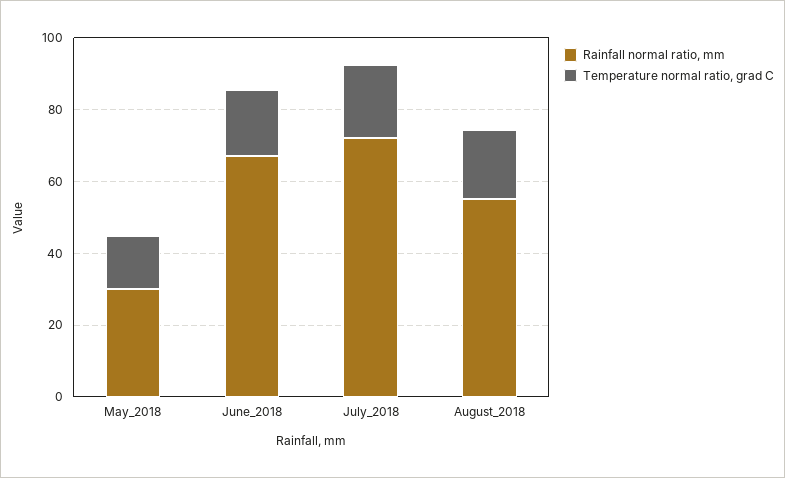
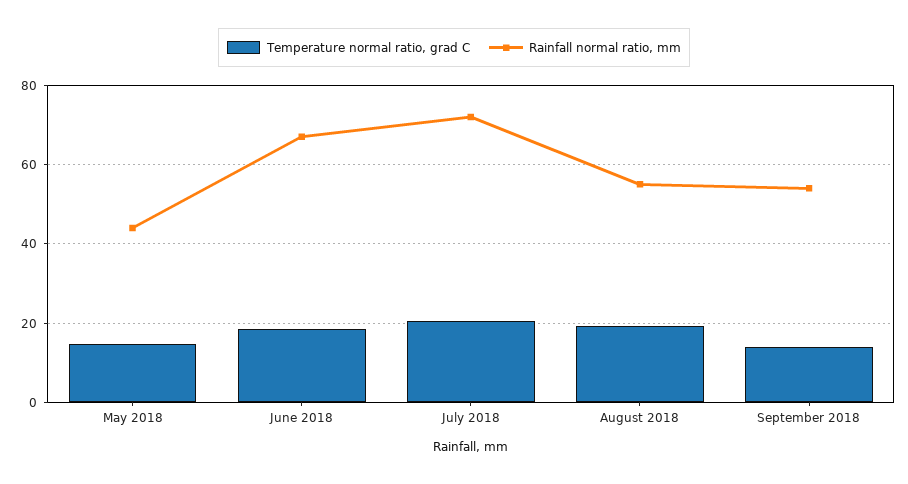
Rainfall normal ratio, mm, May_2018: 30 -> 44
Temperature normal ratio, grad C, September 2018: none -> 14
Rainfall normal ratio, mm, September 2018: none -> 54

